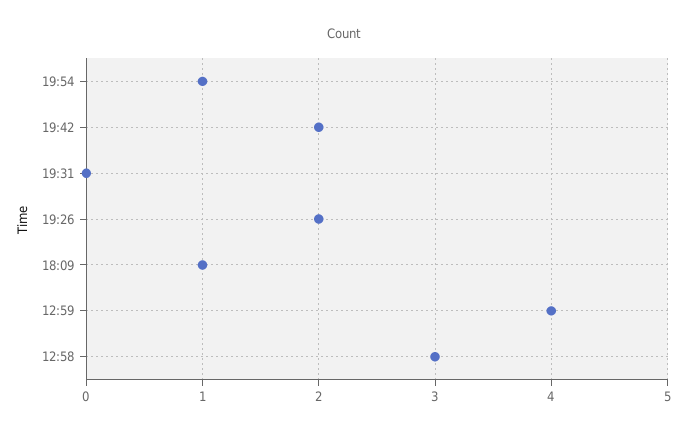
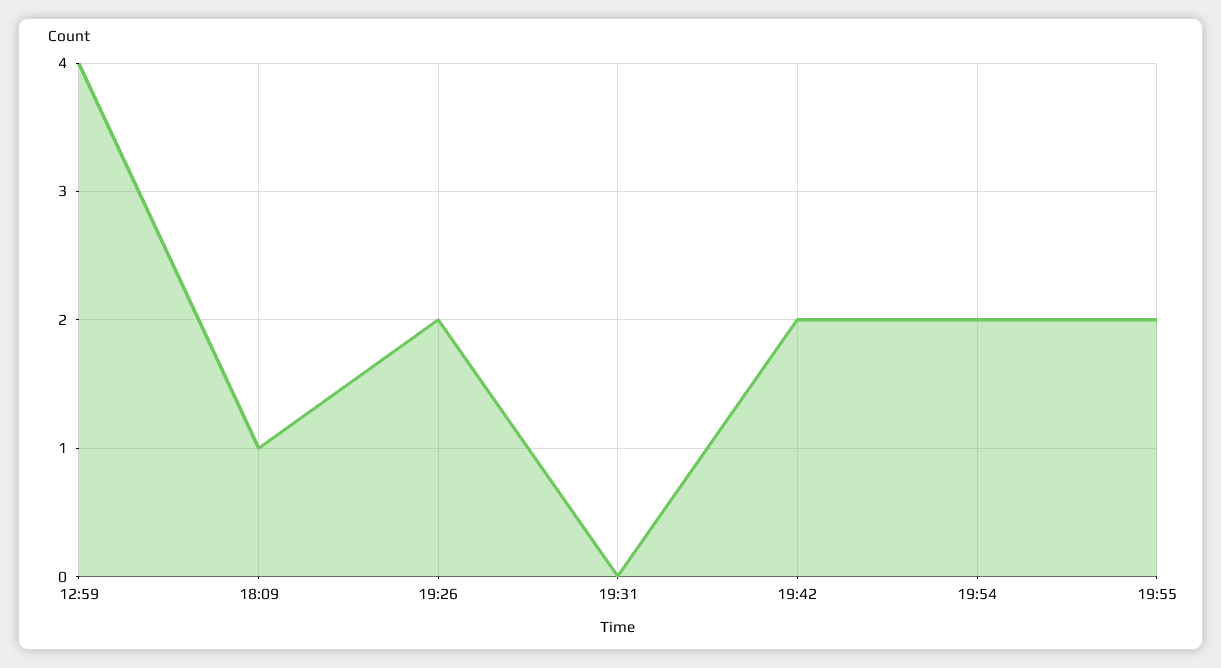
19:54: 1 -> 2
12:58: 3 -> none
19:55: none -> 2

